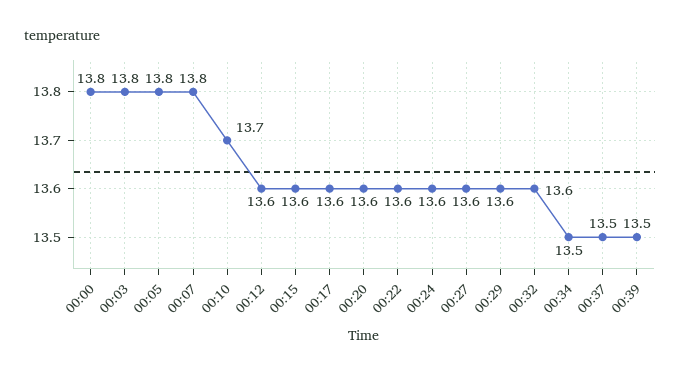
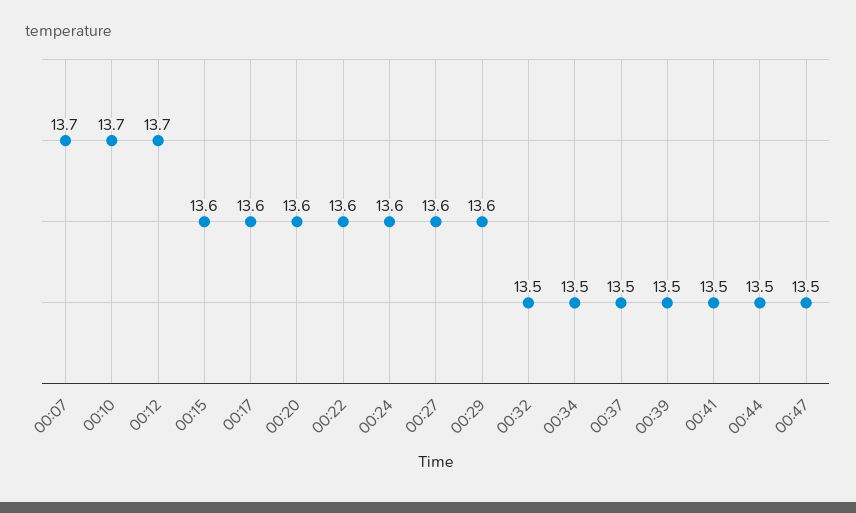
00:00: 13.8 -> none
00:03: 13.8 -> none
00:05: 13.8 -> none
00:07: 13.8 -> 13.7
00:12: 13.6 -> 13.7
00:32: 13.6 -> 13.5
00:41: none -> 13.5
00:44: none -> 13.5
00:47: none -> 13.5

